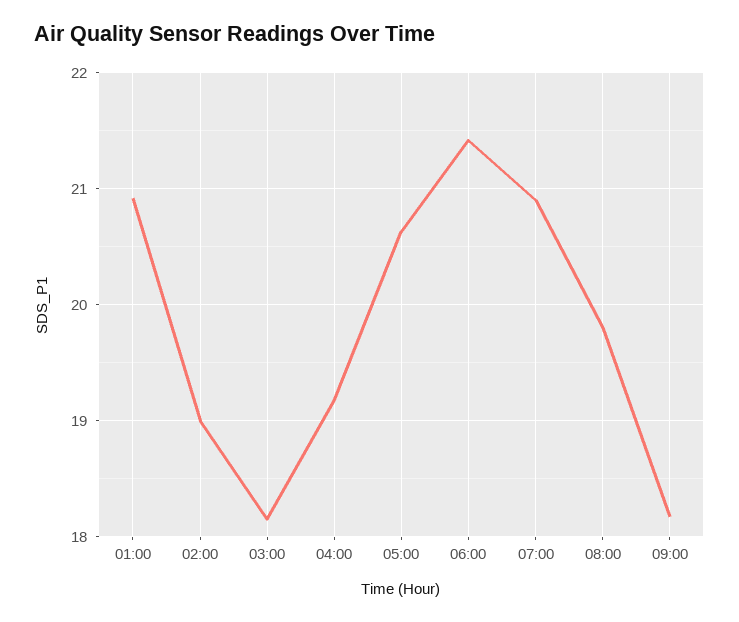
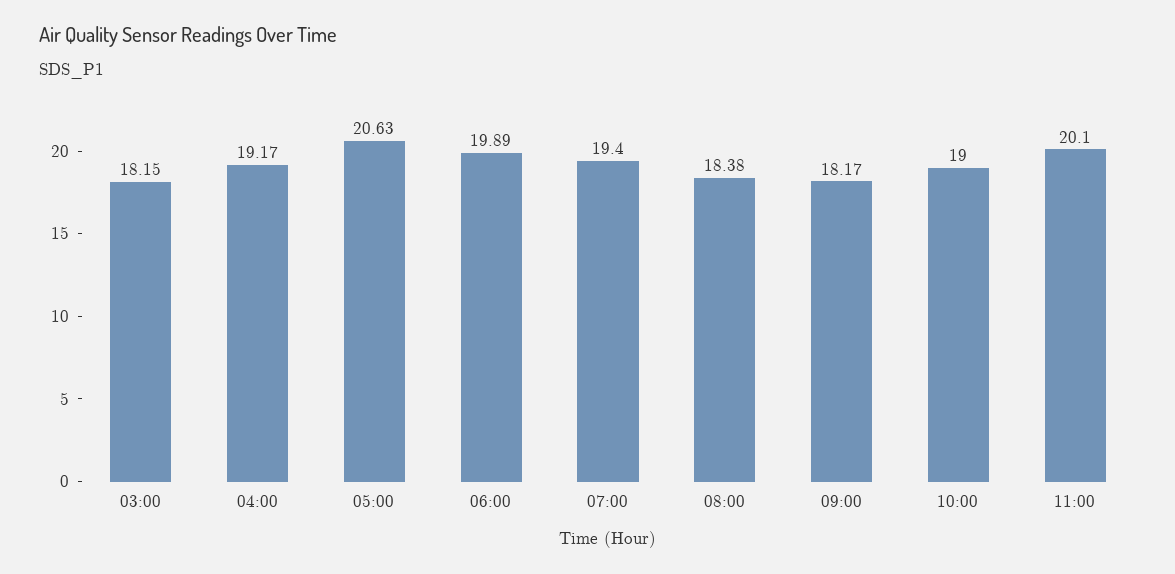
01:00: 20.9 -> none
02:00: 19 -> none
06:00: 21.4 -> 19.89
07:00: 20.9 -> 19.4
08:00: 19.8 -> 18.38
10:00: none -> 19
11:00: none -> 20.1

